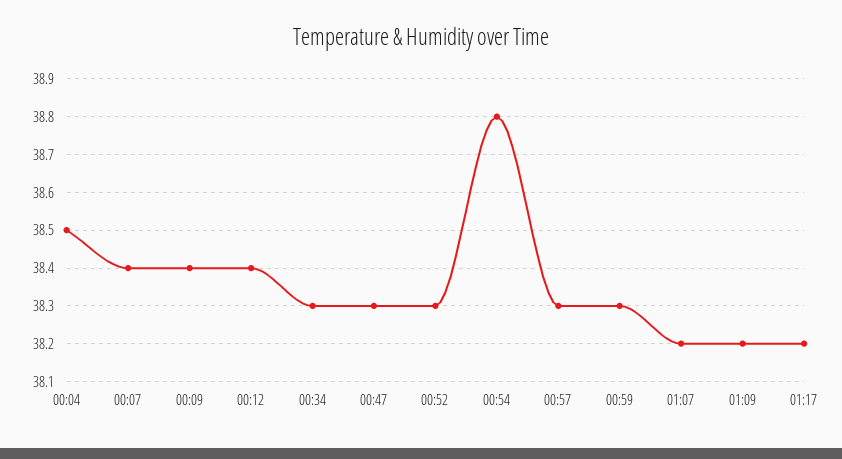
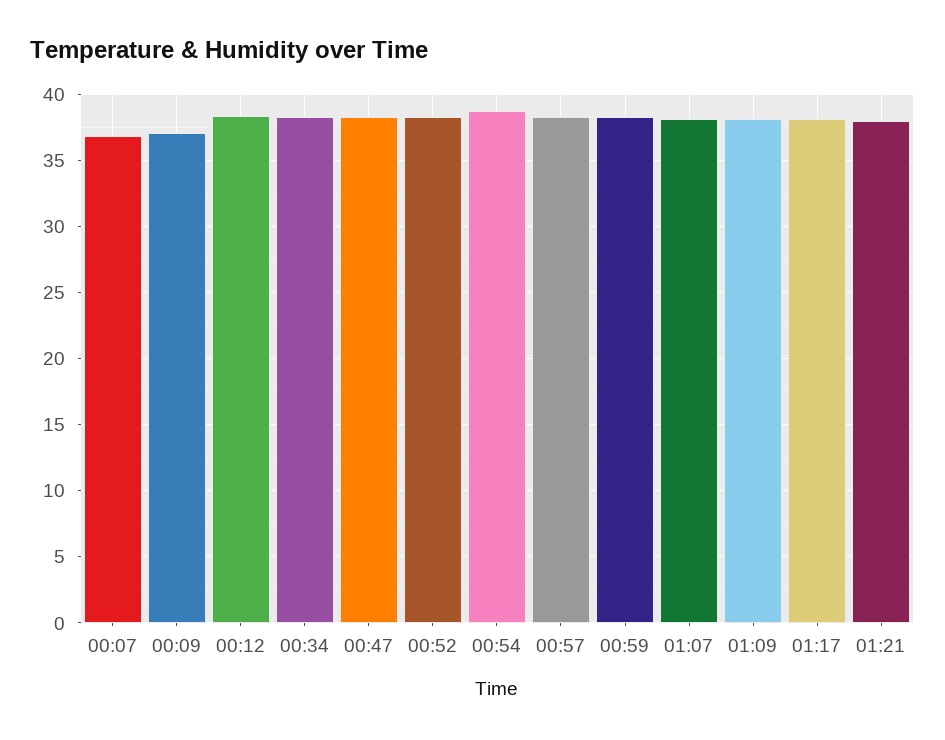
00:04: 38.5 -> none
00:07: 38.4 -> 37
00:09: 38.4 -> 37
01:21: none -> 38

